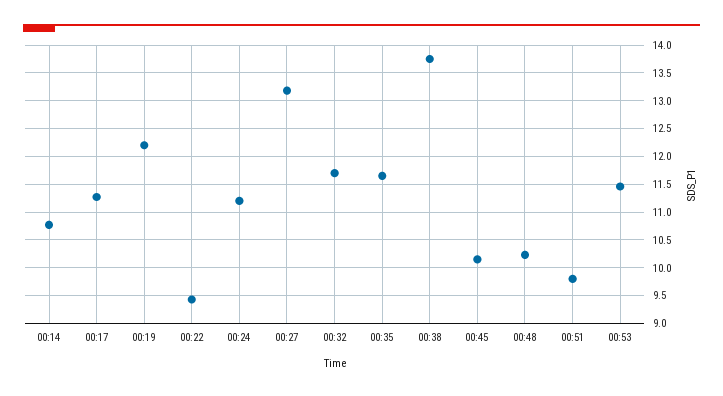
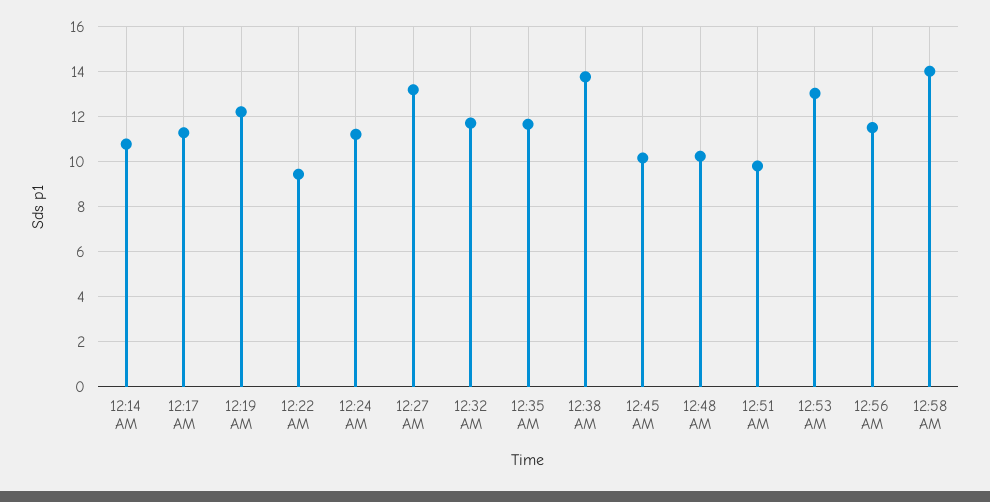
00:53: 11.5 -> 13
12:56 AM: none -> 11.5
12:58 AM: none -> 14

